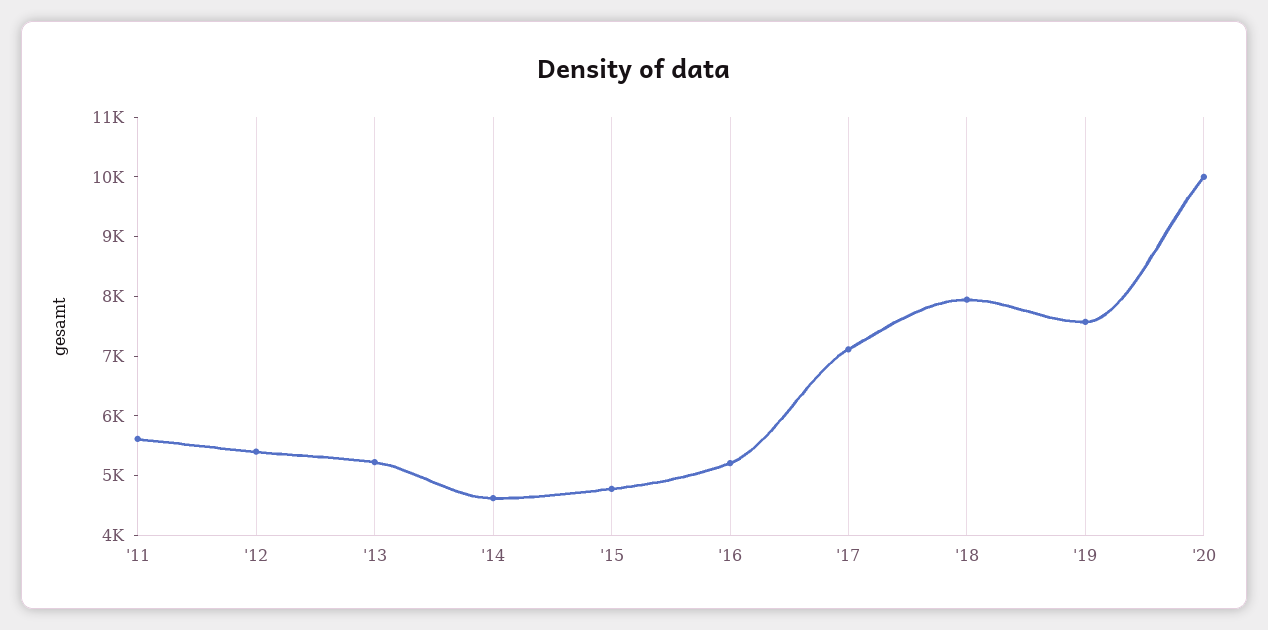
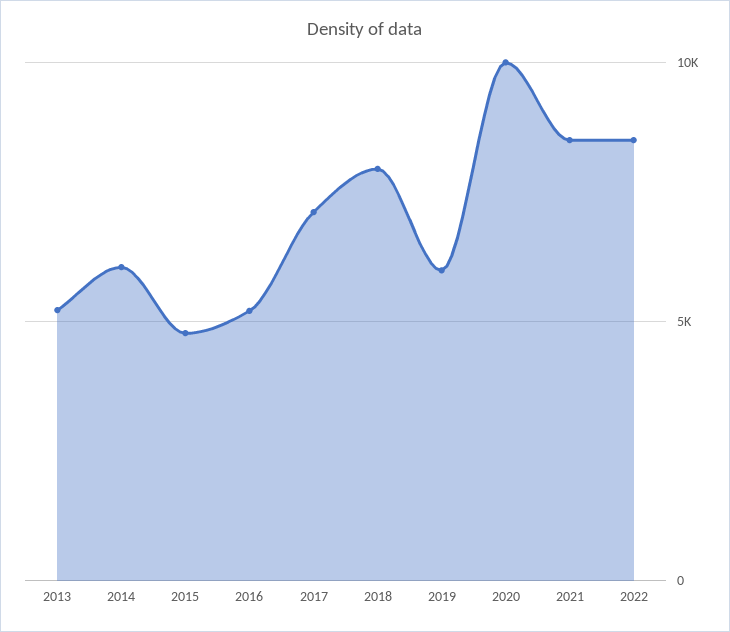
'11: 5600 -> none
'12: 5400 -> none
'14: 4600 -> 6000
'19: 7600 -> 6000
2021: none -> 8500
2022: none -> 8500

